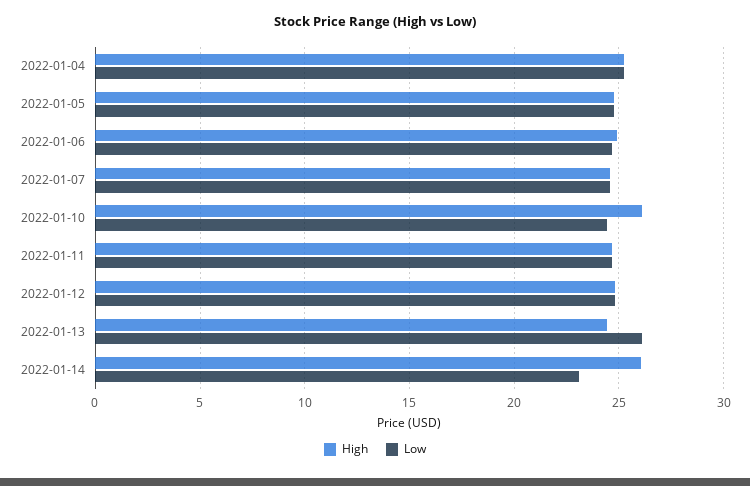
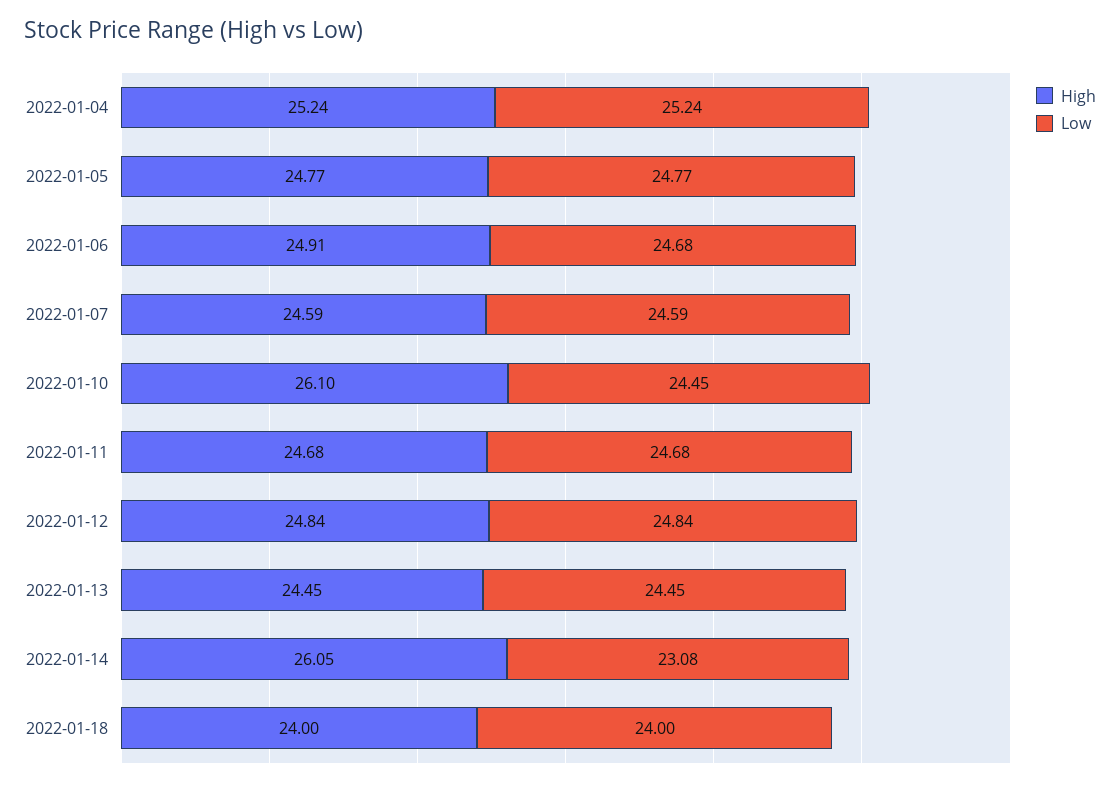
Low, 2022-01-13: 26 -> 24.45
High, 2022-01-18: none -> 24
Low, 2022-01-18: none -> 24

